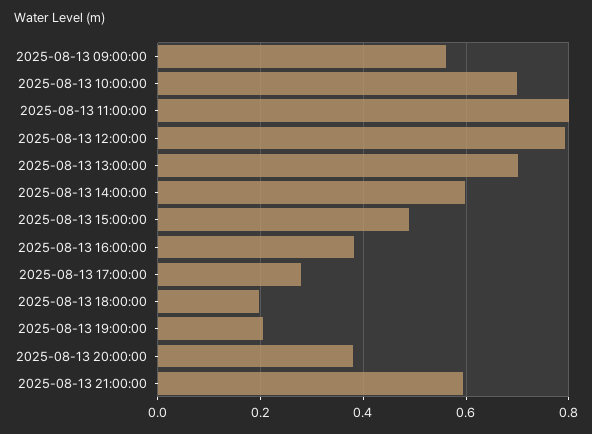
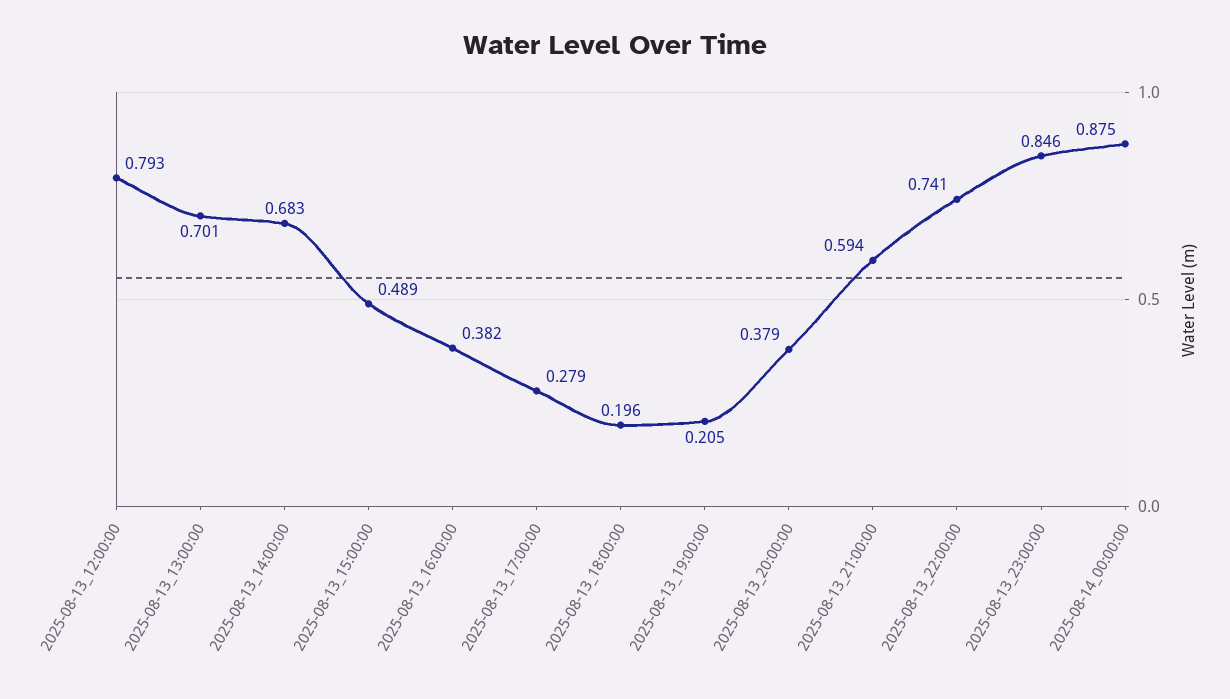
2025-08-13 09:00:00: 0.56 -> none
2025-08-13 10:00:00: 0.7 -> none
2025-08-13 11:00:00: 0.8 -> none
2025-08-13 14:00:00: 0.6 -> 0.683
2025-08-13_22:00:00: none -> 0.741
2025-08-13_23:00:00: none -> 0.846
2025-08-14_00:00:00: none -> 0.875

